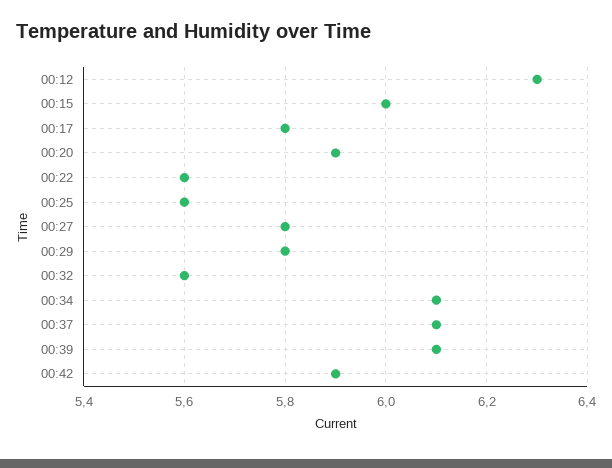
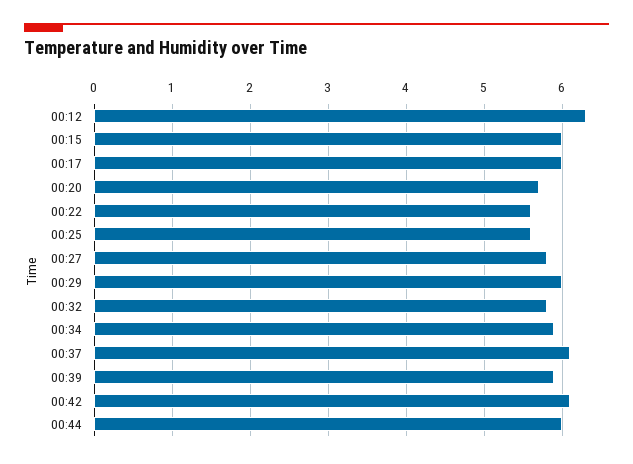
00:17: 5.8 -> 6
00:20: 5.9 -> 5.7
00:29: 5.8 -> 6
00:32: 5.6 -> 5.8
00:34: 6.1 -> 5.9
00:39: 6.1 -> 5.9
00:42: 5.9 -> 6.1
00:44: none -> 6

